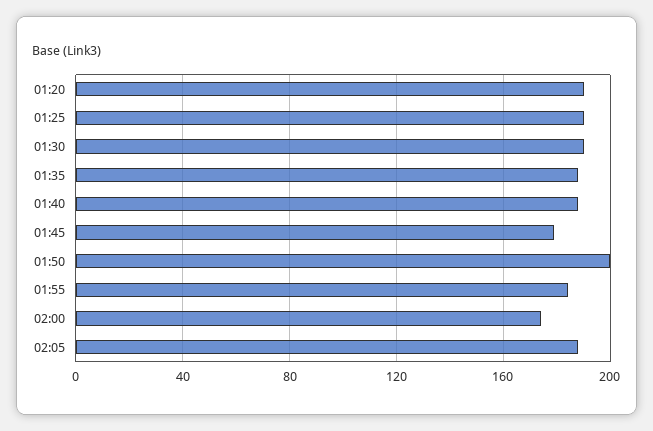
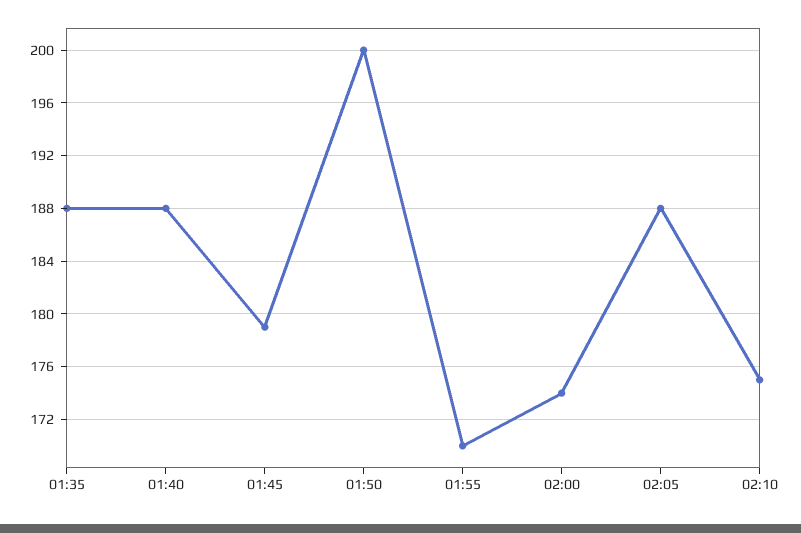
01:20: 190 -> none
01:25: 190 -> none
01:30: 190 -> none
01:55: 185 -> 170
02:10: none -> 175

